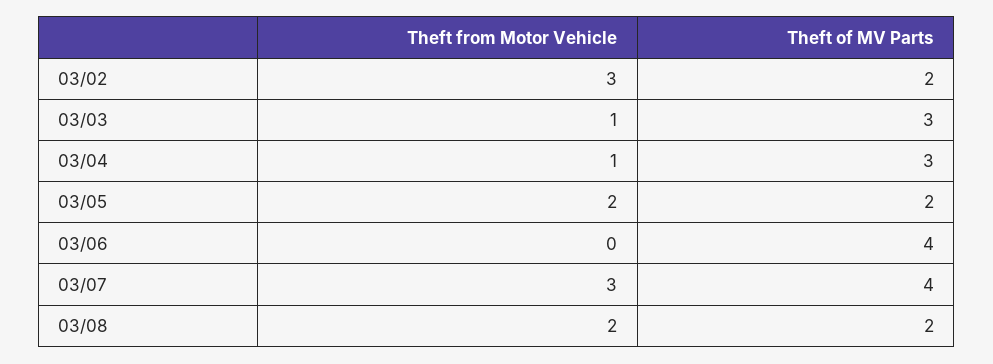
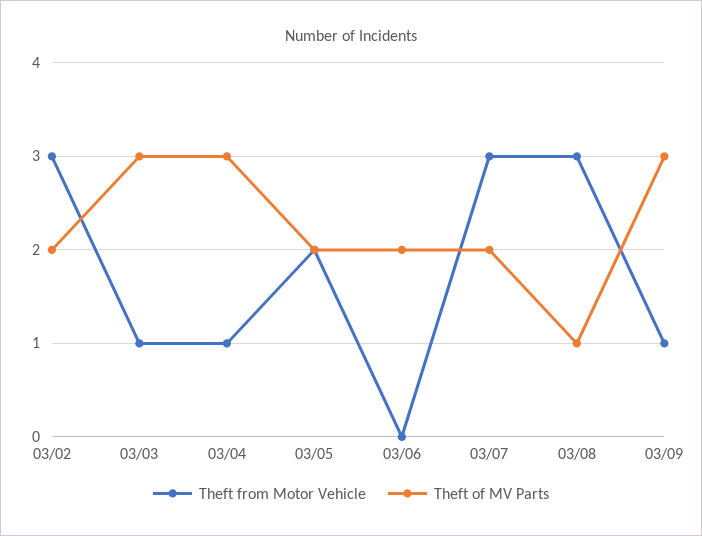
Theft of MV Parts, 03/06: 4 -> 2
Theft of MV Parts, 03/07: 4 -> 2
Theft from Motor Vehicle, 03/08: 2 -> 3
Theft of MV Parts, 03/08: 2 -> 1
Theft from Motor Vehicle, 03/09: none -> 1
Theft of MV Parts, 03/09: none -> 3

